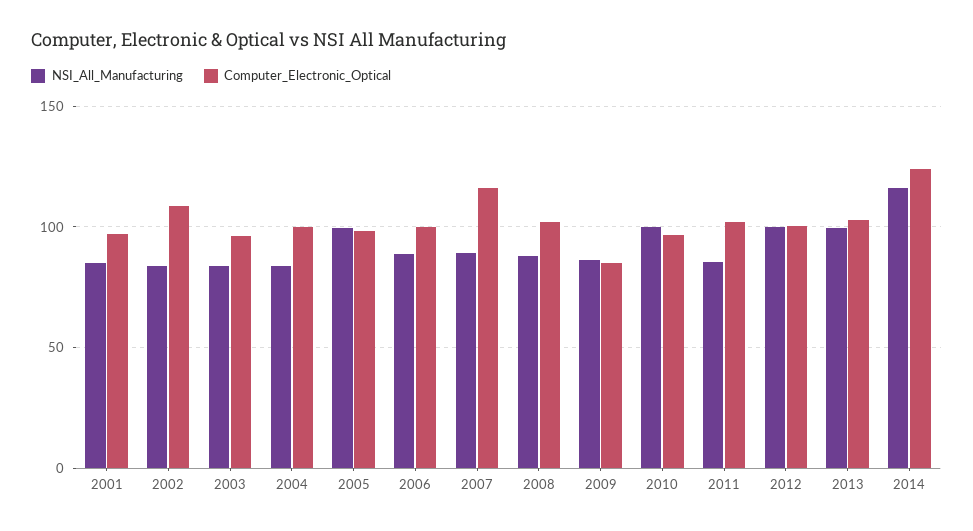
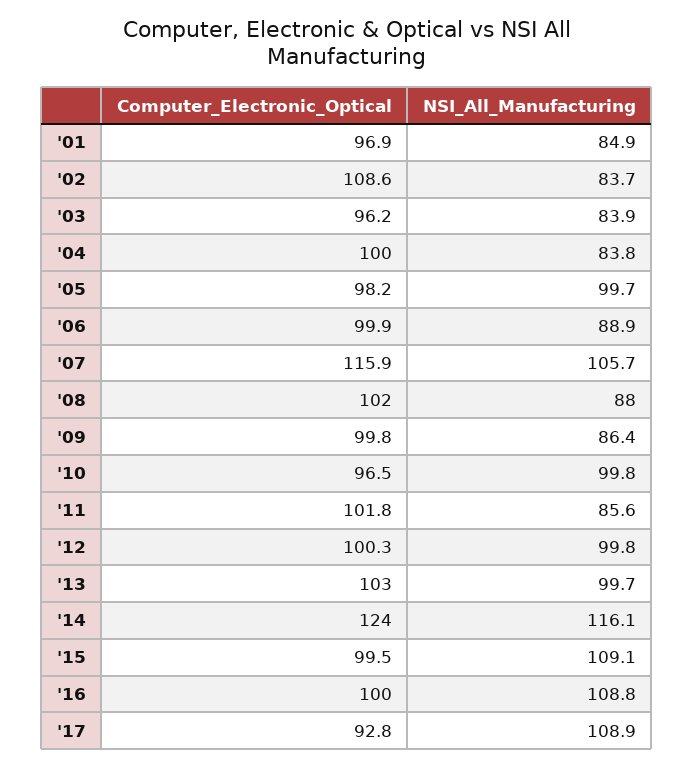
NSI_All_Manufacturing, 2007: 90 -> 105.7
Computer_Electronic_Optical, 2009: 85 -> 99.8
Computer_Electronic_Optical, '15: none -> 99.5
NSI_All_Manufacturing, '15: none -> 109.1
Computer_Electronic_Optical, '16: none -> 100
NSI_All_Manufacturing, '16: none -> 108.8
Computer_Electronic_Optical, '17: none -> 92.8
NSI_All_Manufacturing, '17: none -> 108.9

